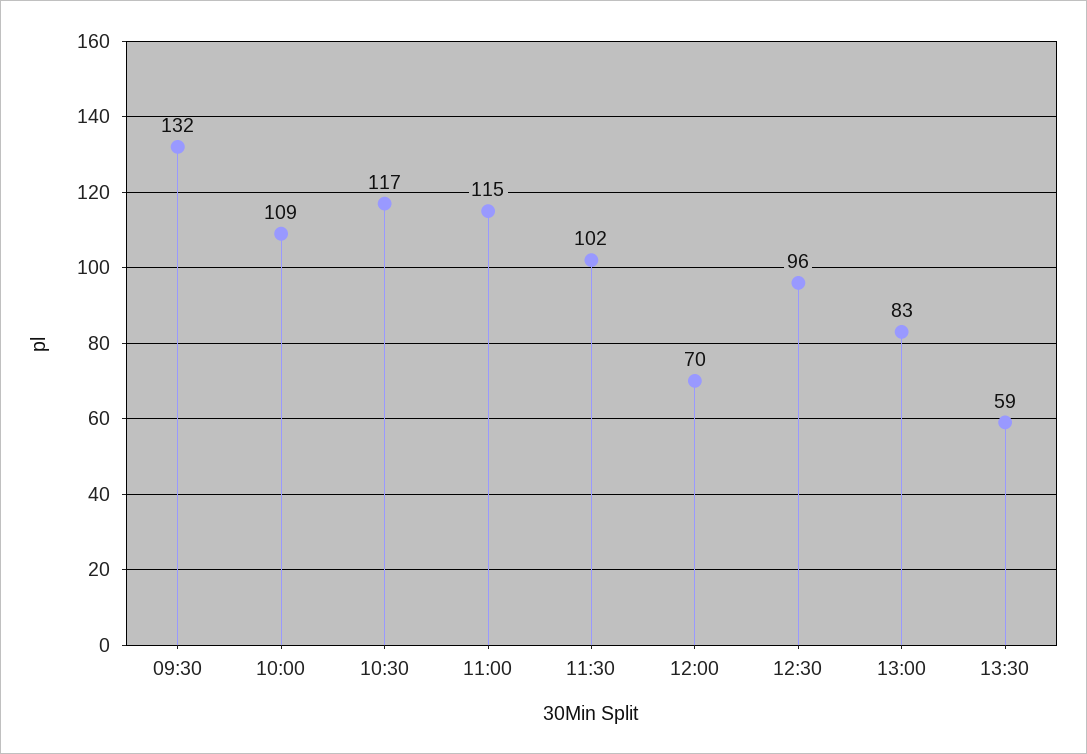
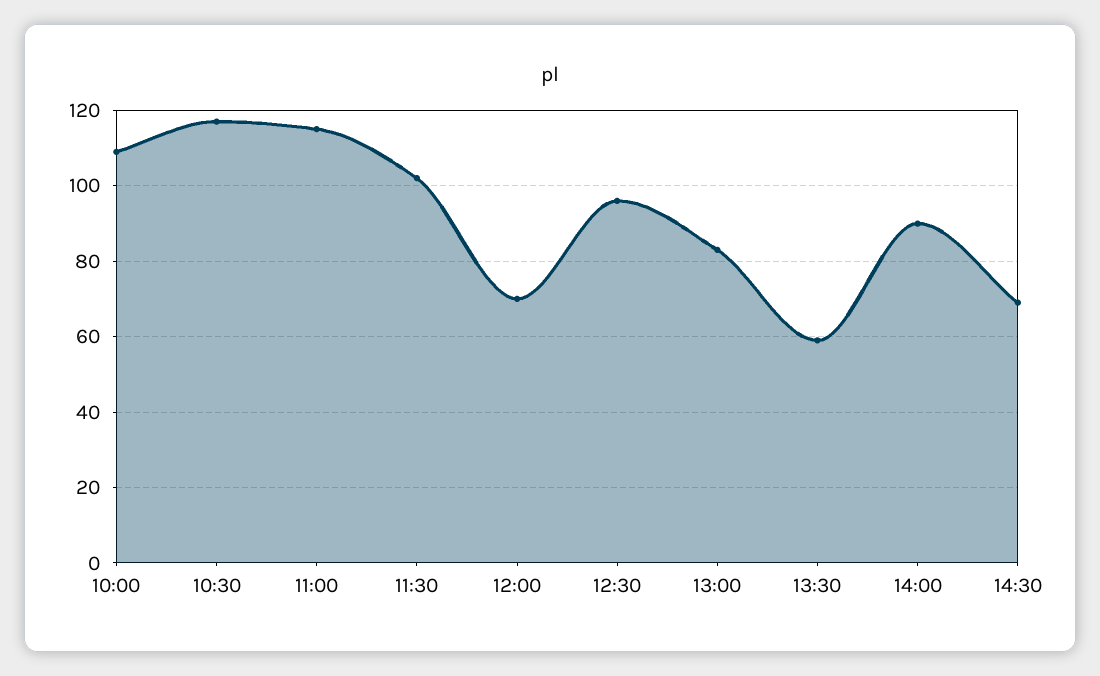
09:30: 132 -> none
14:00: none -> 90
14:30: none -> 70

